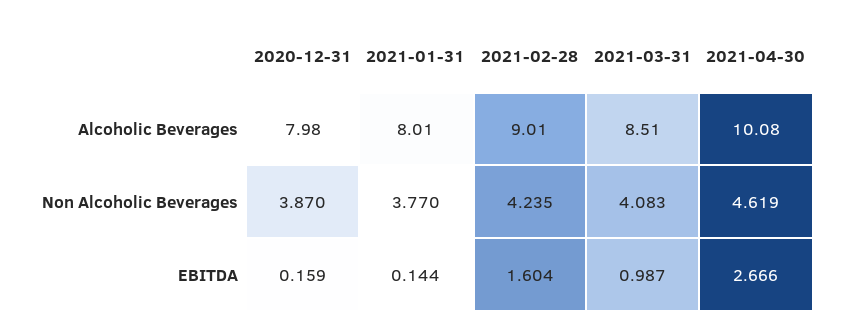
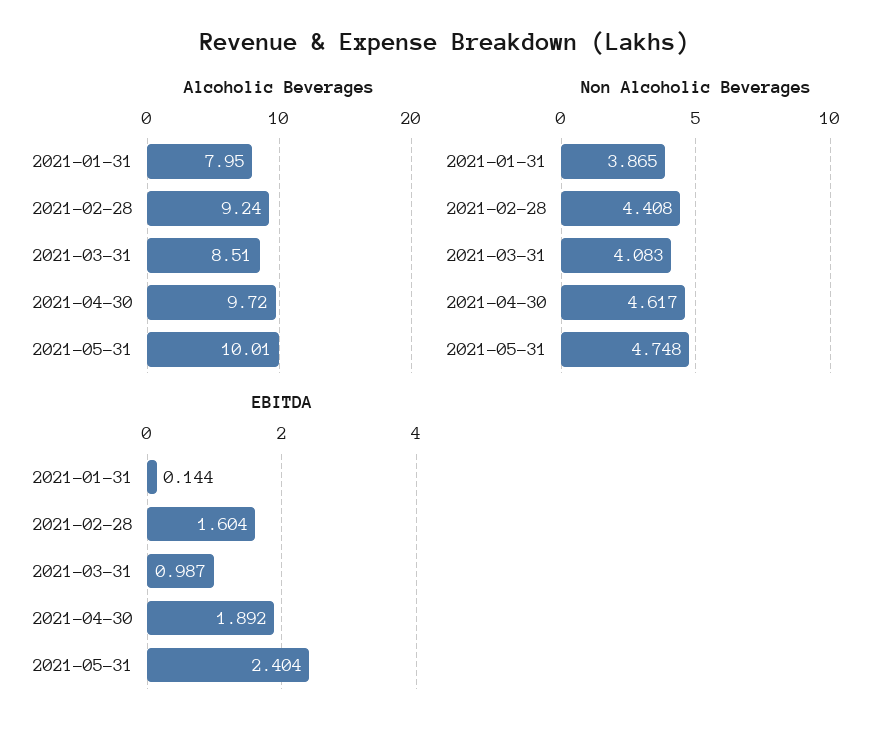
Alcoholic Beverages, 2020-12-31: 7.98 -> none
Alcoholic Beverages, 2021-01-31: 8.01 -> 7.95
Alcoholic Beverages, 2021-02-28: 9.01 -> 9.24
Alcoholic Beverages, 2021-04-30: 10.08 -> 9.72
Non Alcoholic Beverages, 2020-12-31: 3.87 -> none
Non Alcoholic Beverages, 2021-01-31: 3.77 -> 3.865
Non Alcoholic Beverages, 2021-02-28: 4.235 -> 4.408
Non Alcoholic Beverages, 2021-04-30: 4.619 -> 4.617
EBITDA, 2020-12-31: 0.159 -> none
EBITDA, 2021-04-30: 2.666 -> 1.892
Alcoholic Beverages, 2021-05-31: none -> 10.01
Non Alcoholic Beverages, 2021-05-31: none -> 4.748
EBITDA, 2021-05-31: none -> 2.404

